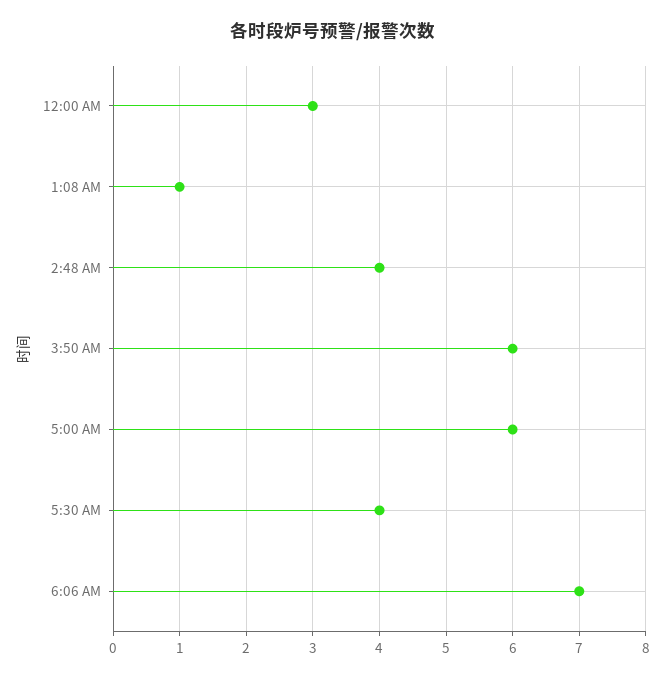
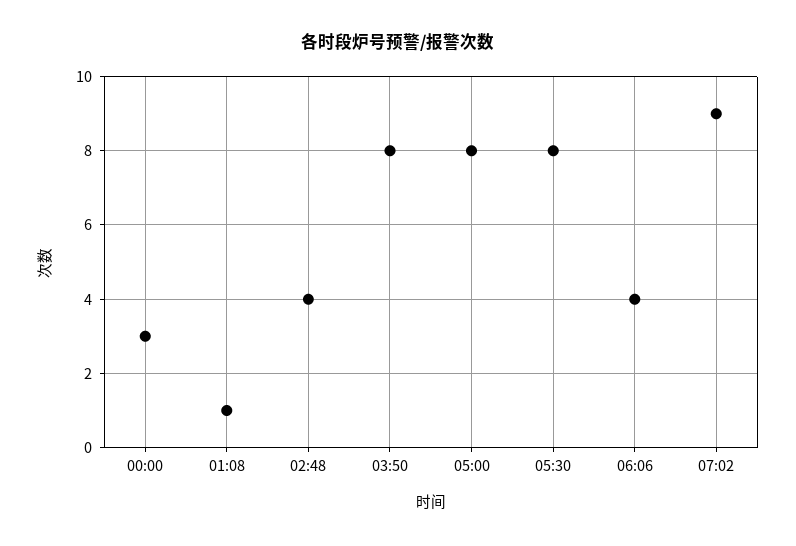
3:50 AM: 6 -> 8
5:00 AM: 6 -> 8
5:30 AM: 4 -> 8
6:06 AM: 7 -> 4
07:02: none -> 9

